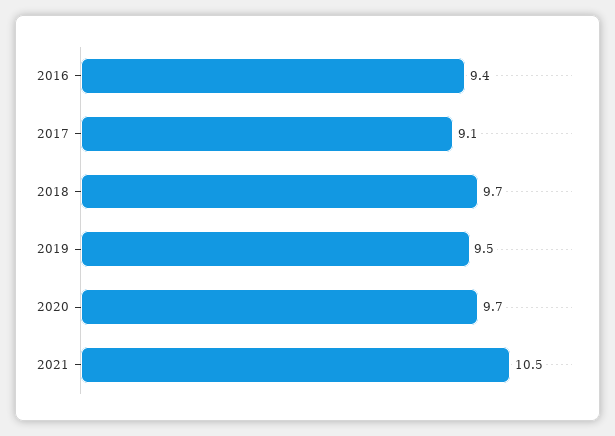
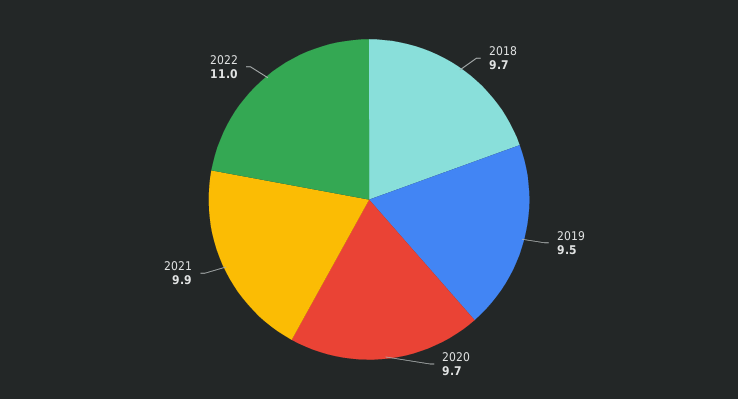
2016: 9.4 -> none
2017: 9.1 -> none
2021: 10.5 -> 9.9
2022: none -> 11

